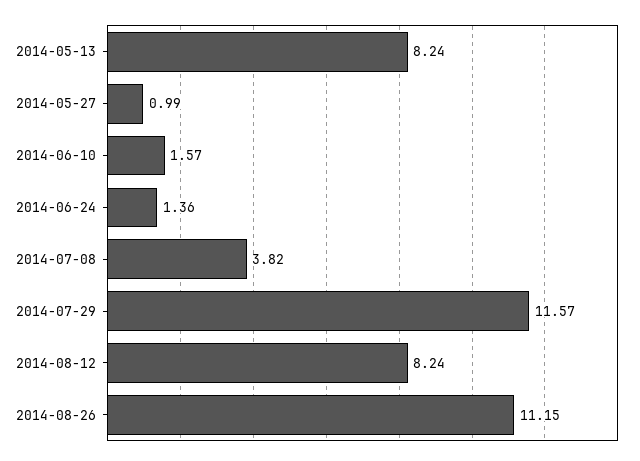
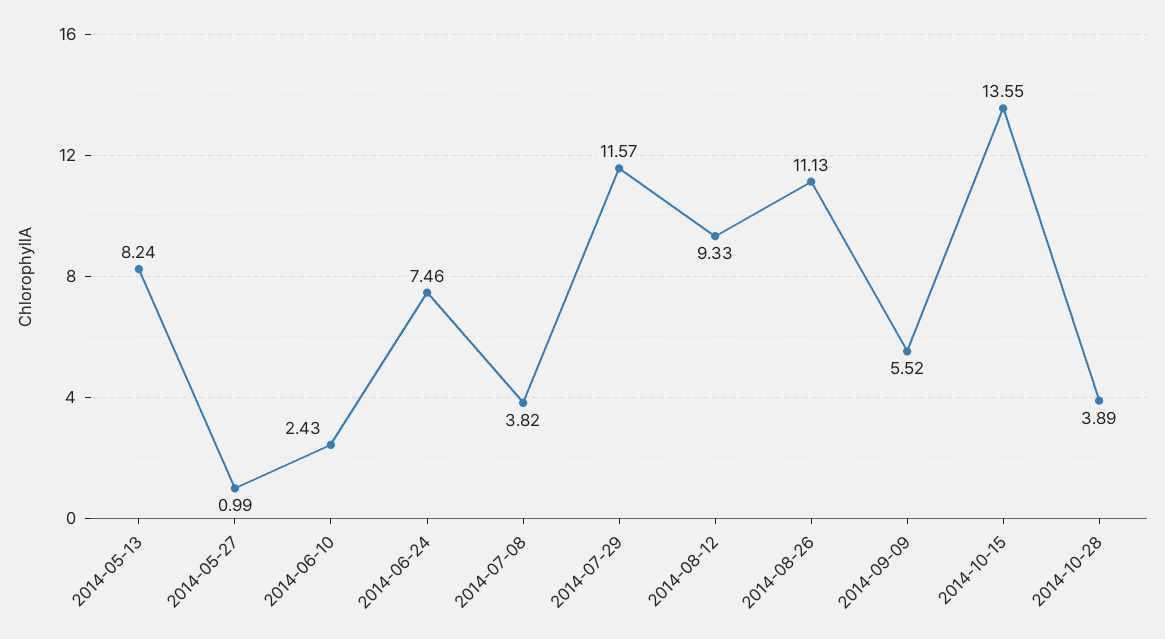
2014-06-10: 1.57 -> 2.43
2014-06-24: 1.36 -> 7.46
2014-08-12: 8.24 -> 9.33
2014-08-26: 11.15 -> 11.13
2014-09-09: none -> 5.52
2014-10-15: none -> 13.55
2014-10-28: none -> 3.89

